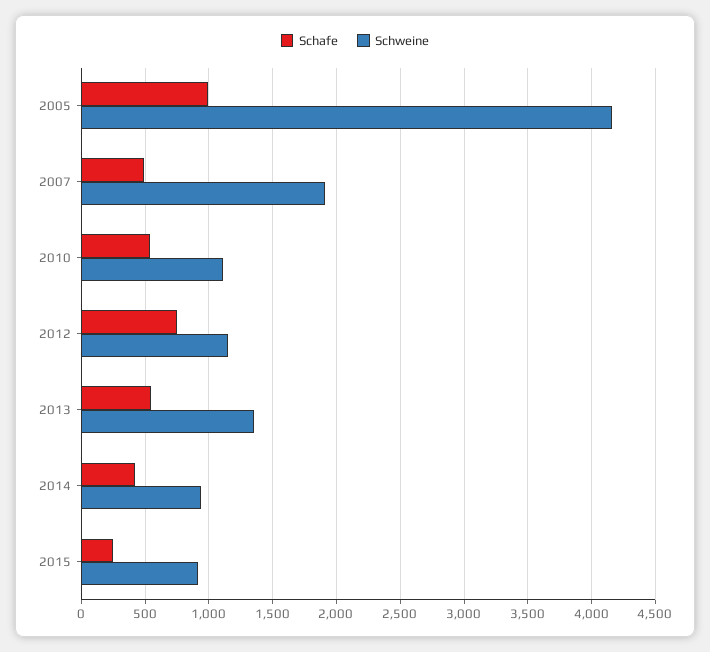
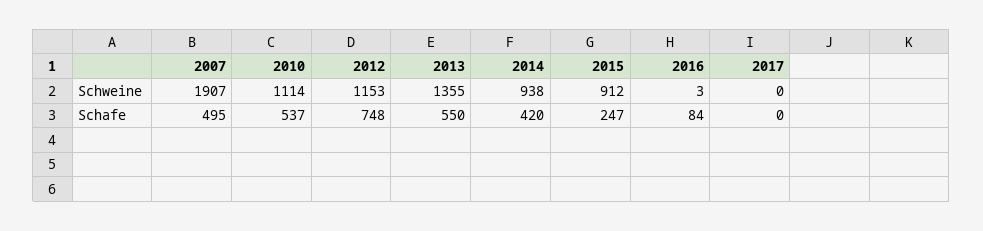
Schafe, 2005: 1000 -> none
Schweine, 2005: 4150 -> none
Schweine, 2016: none -> 3
Schweine, 2017: none -> 0
Schafe, 2016: none -> 84
Schafe, 2017: none -> 0

